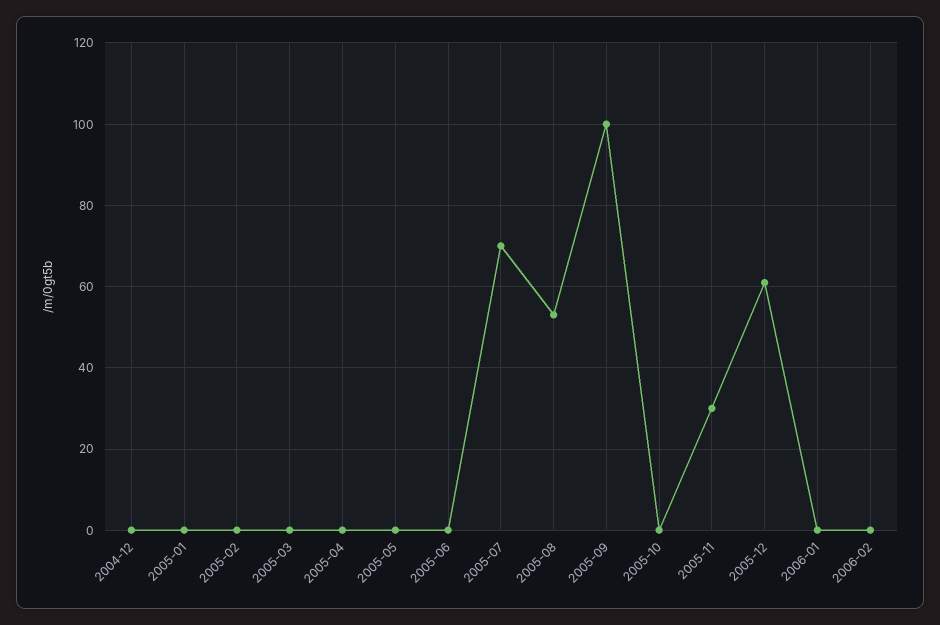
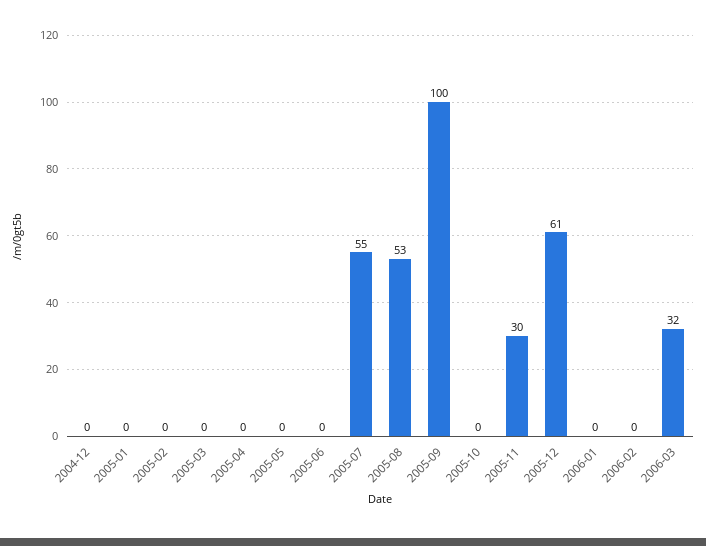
2005-07: 70 -> 55
2006-03: none -> 32

